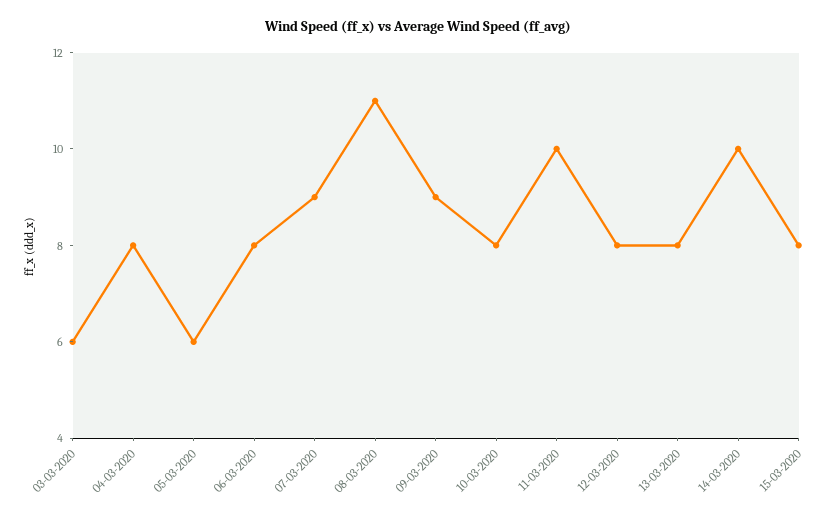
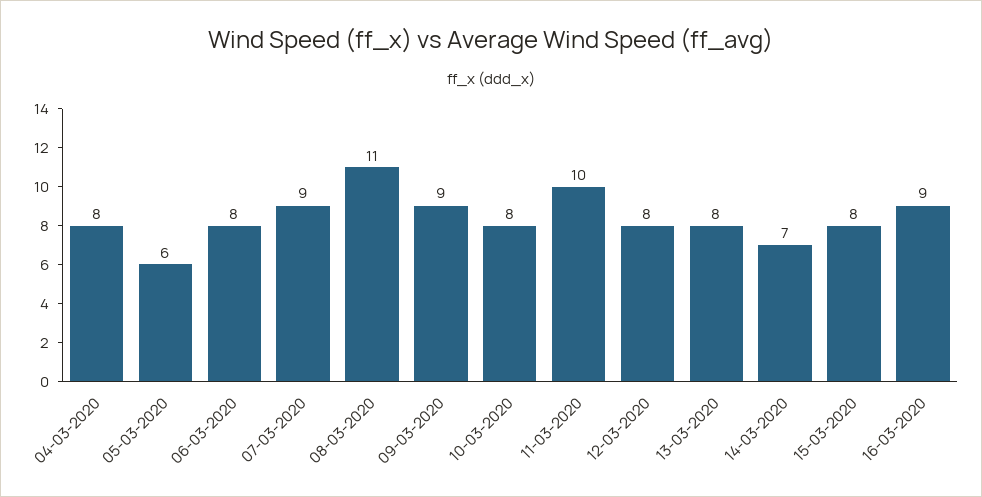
03-03-2020: 6 -> none
14-03-2020: 10 -> 7
16-03-2020: none -> 9

